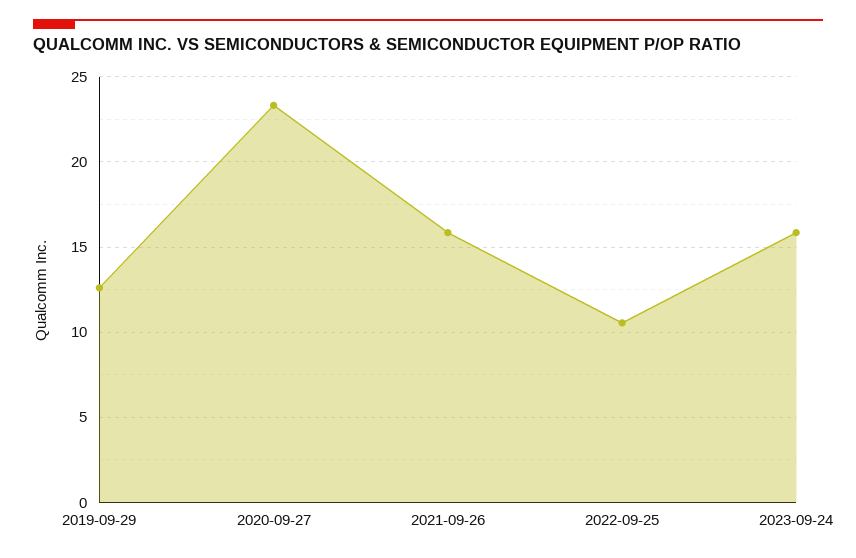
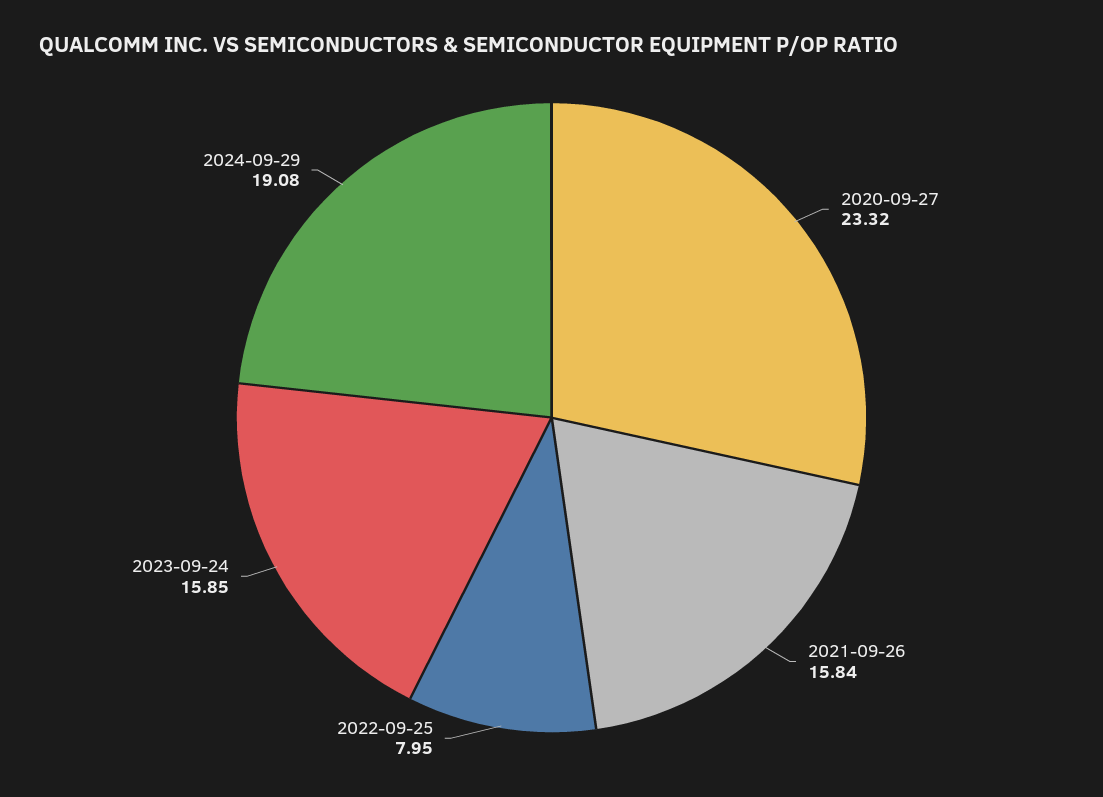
2019-09-29: 12.5 -> none
2022-09-25: 10.5 -> 7.95
2024-09-29: none -> 19.08

